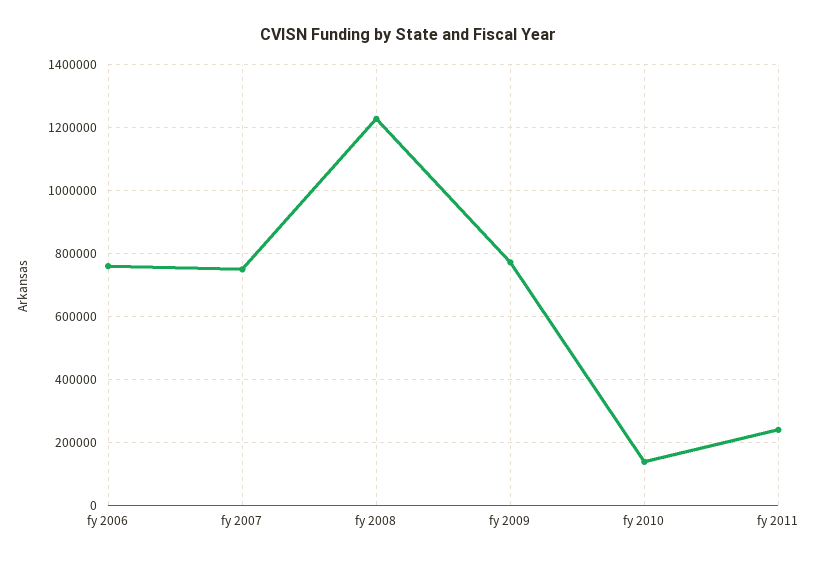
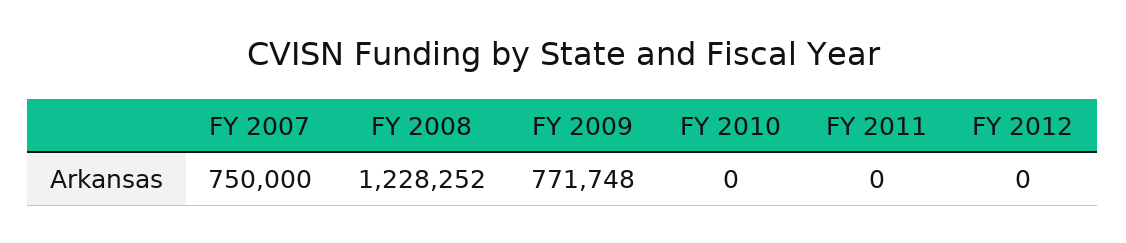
fy 2006: 760000 -> none
fy 2010: 140000 -> 0
fy 2011: 240000 -> 0
FY 2012: none -> 0

